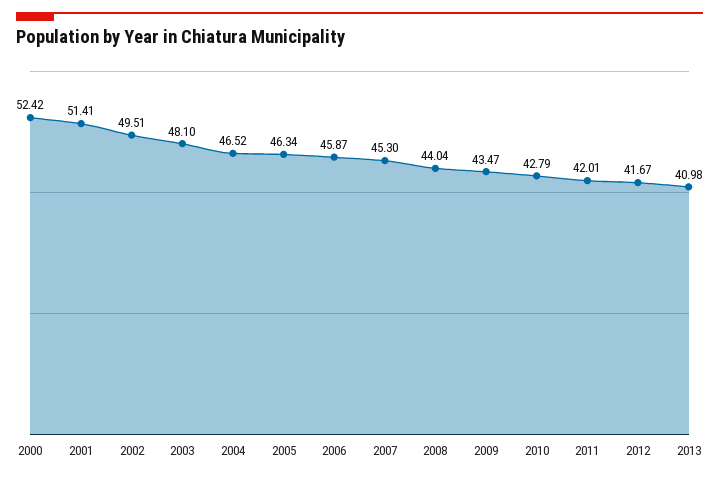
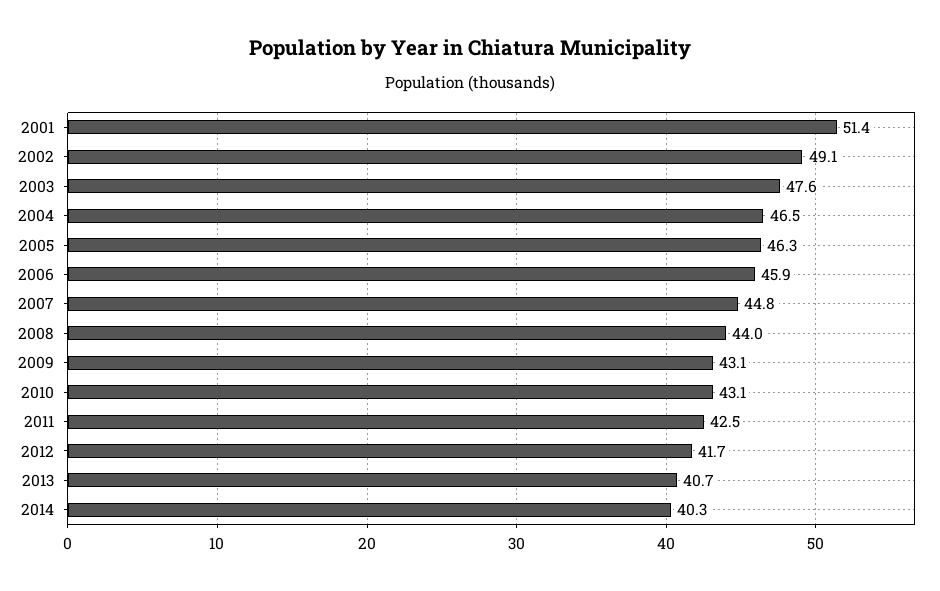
2000: 52.42 -> none
2002: 49.51 -> 49.1
2003: 48.1 -> 47.6
2007: 45.3 -> 44.8
2009: 43.47 -> 43.1
2010: 42.79 -> 43.1
2011: 42.01 -> 42.5
2013: 40.98 -> 40.7
2014: none -> 40.3

